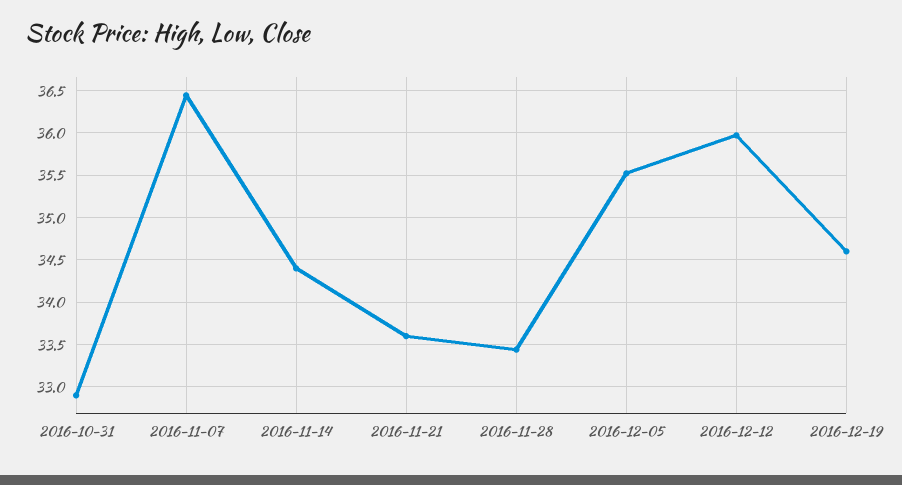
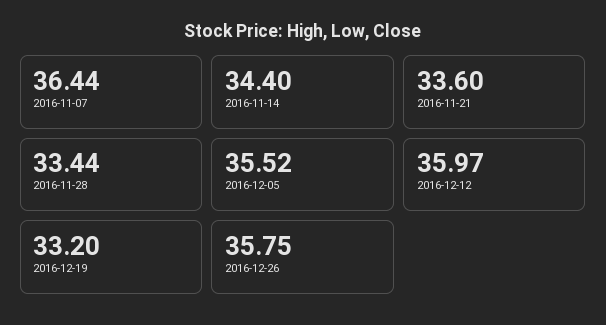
2016-10-31: 32.9 -> none
2016-12-19: 34.6 -> 33.2
2016-12-26: none -> 35.75

